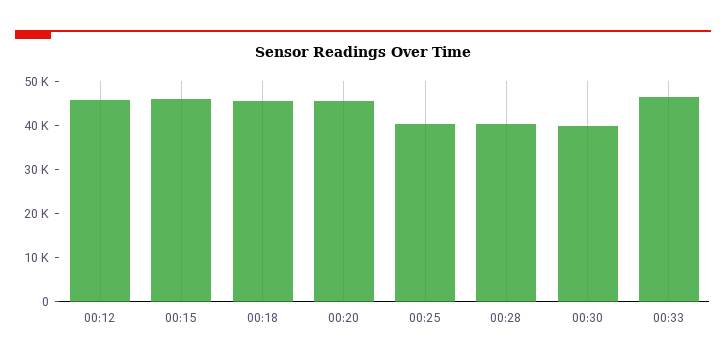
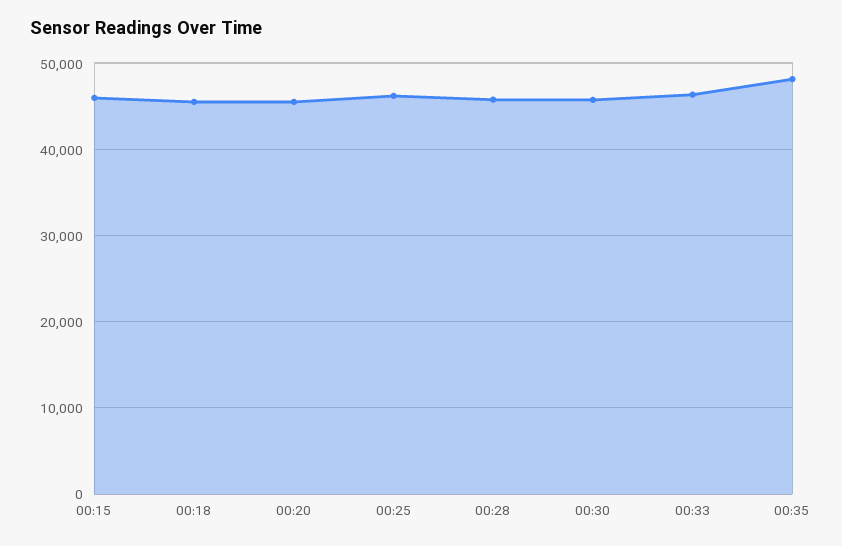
00:12: 46000 -> none
00:25: 40000 -> 46000
00:28: 40000 -> 46000
00:30: 40000 -> 46000
00:35: none -> 48000

